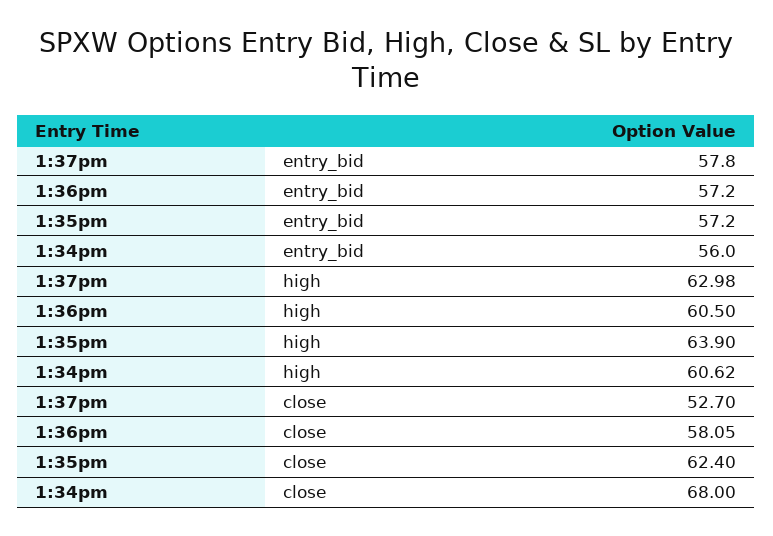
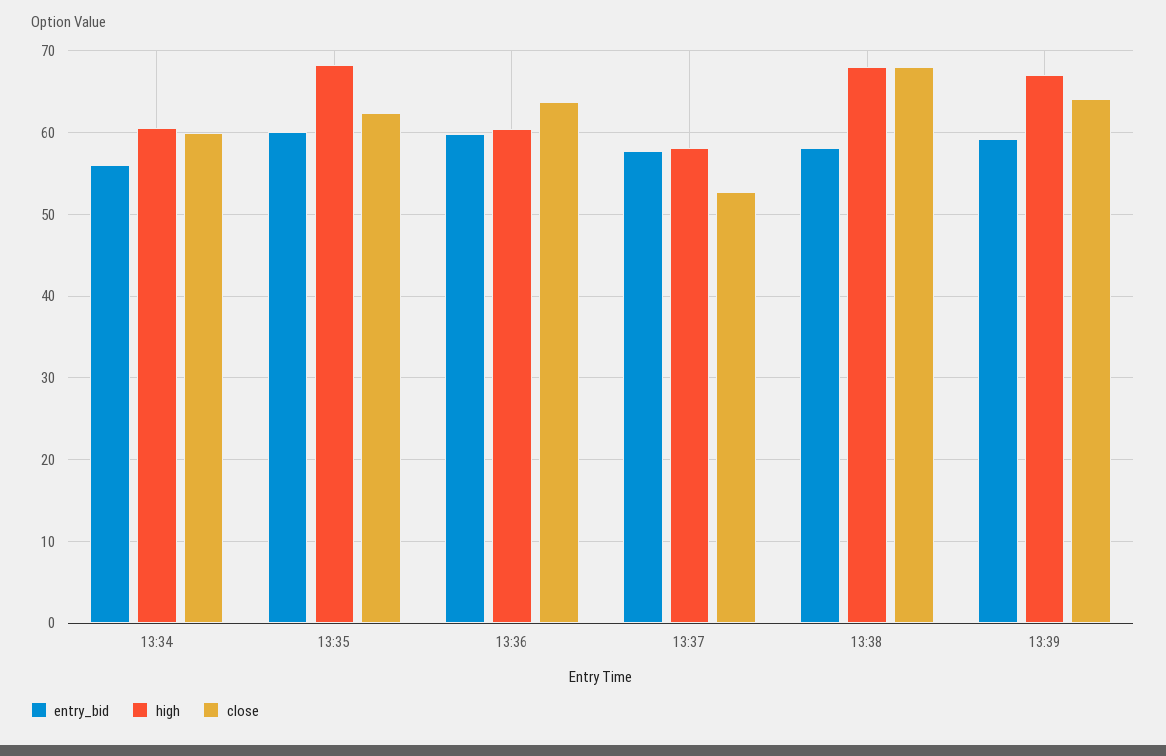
entry_bid, 1:36pm: 57.2 -> 60
entry_bid, 1:35pm: 57.2 -> 60
high, 1:37pm: 62.98 -> 58
high, 1:35pm: 63.9 -> 68
close, 1:36pm: 58.05 -> 64
close, 1:34pm: 68 -> 60
entry_bid, 13:38: none -> 58
high, 13:38: none -> 68
close, 13:38: none -> 68
entry_bid, 13:39: none -> 59
high, 13:39: none -> 67
close, 13:39: none -> 64

